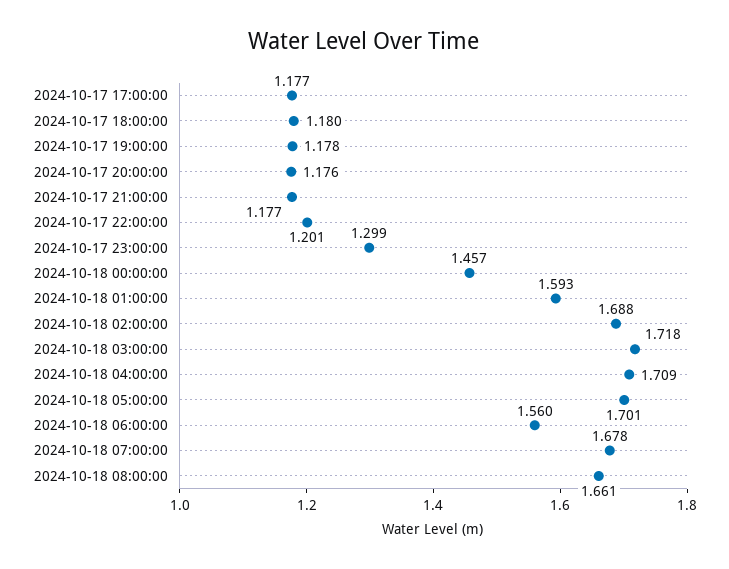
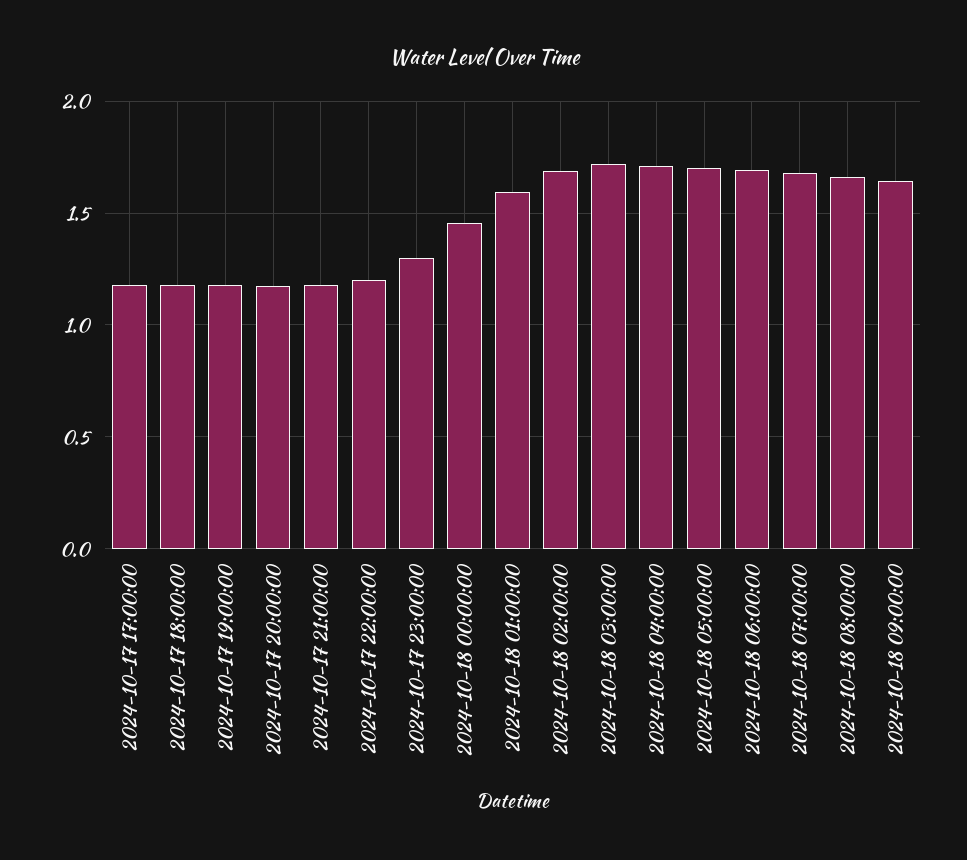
2024-10-18 06:00:00: 1.56 -> 1.7
2024-10-18 09:00:00: none -> 1.65

